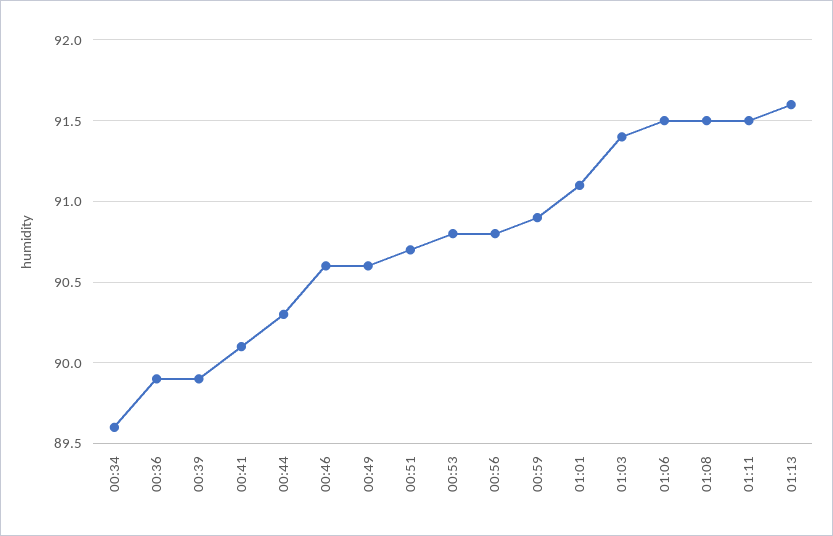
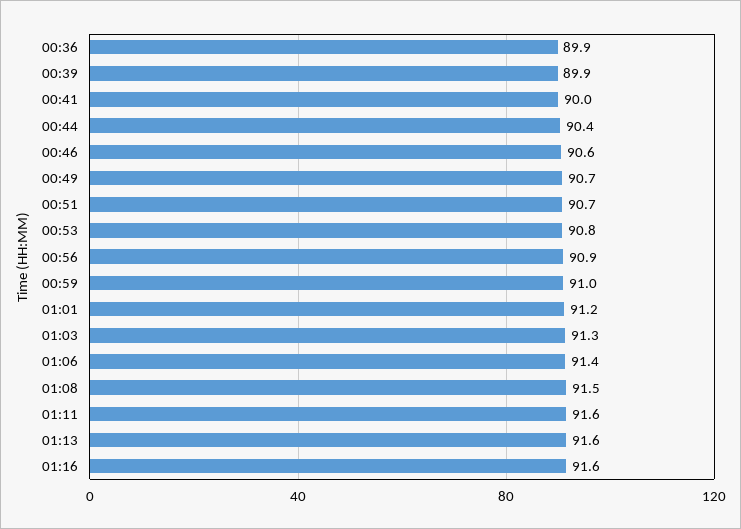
00:34: 89.6 -> none
00:41: 90.1 -> 90
00:44: 90.3 -> 90.4
00:49: 90.6 -> 90.7
00:56: 90.8 -> 90.9
00:59: 90.9 -> 91
01:01: 91.1 -> 91.2
01:03: 91.4 -> 91.3
01:06: 91.5 -> 91.4
01:11: 91.5 -> 91.6
01:16: none -> 91.6

